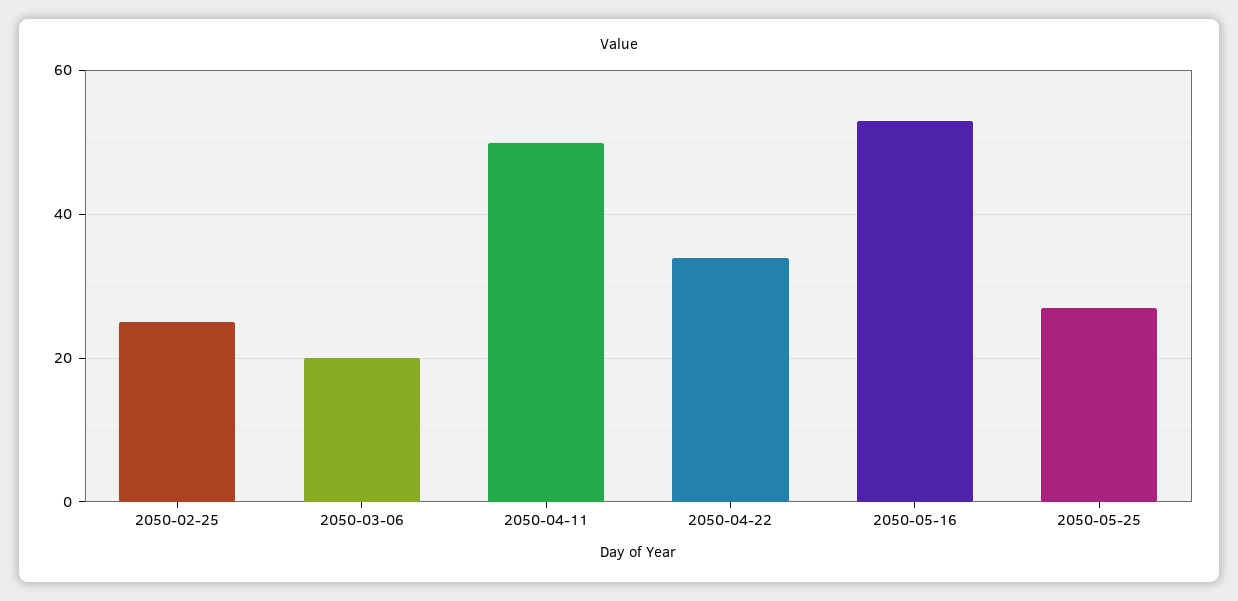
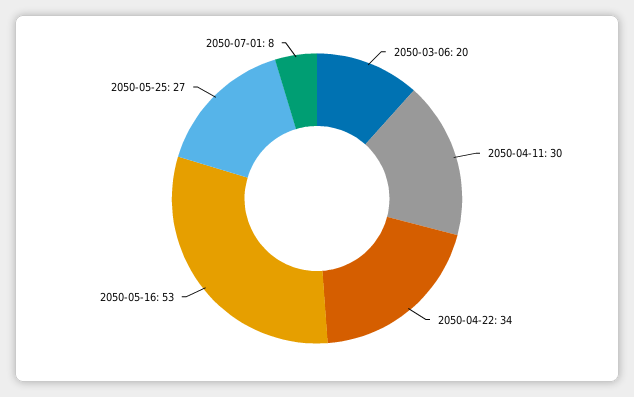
2050-02-25: 25 -> none
2050-04-11: 50 -> 30
2050-07-01: none -> 8

